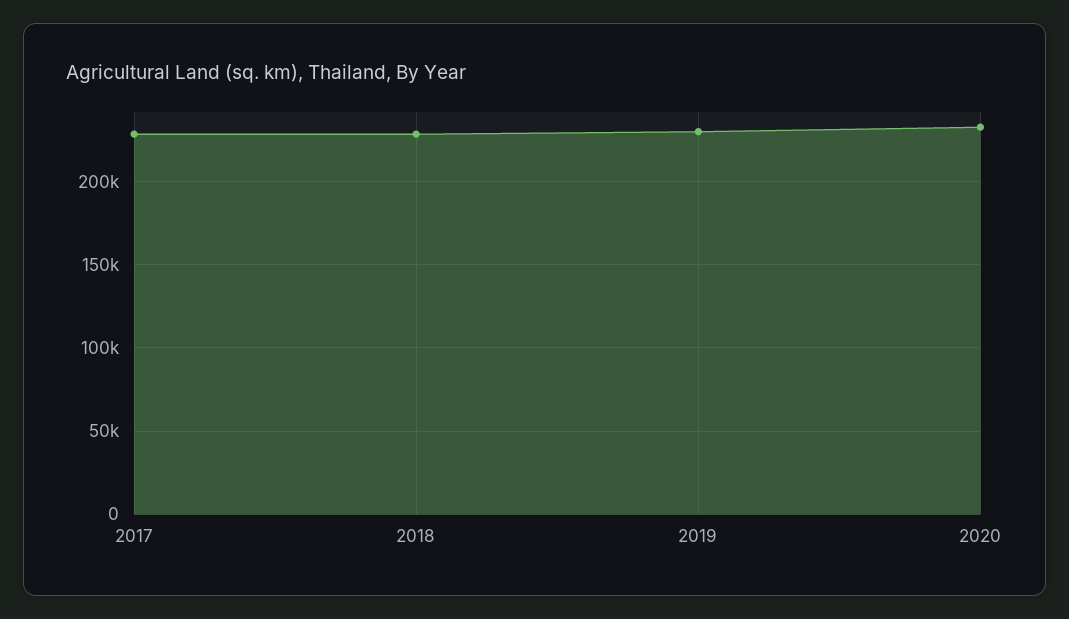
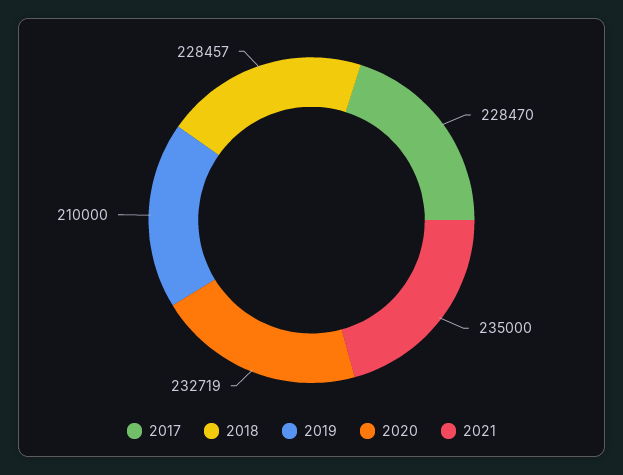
2019: 230000 -> 210000
2021: none -> 235000

